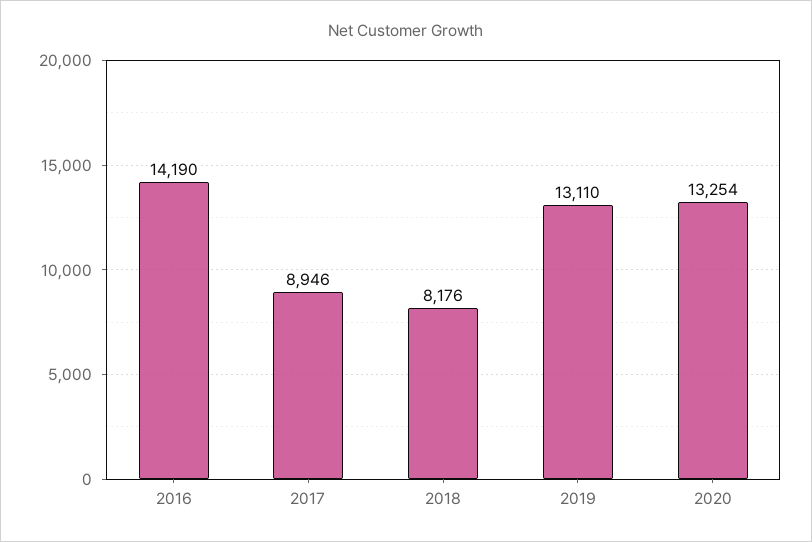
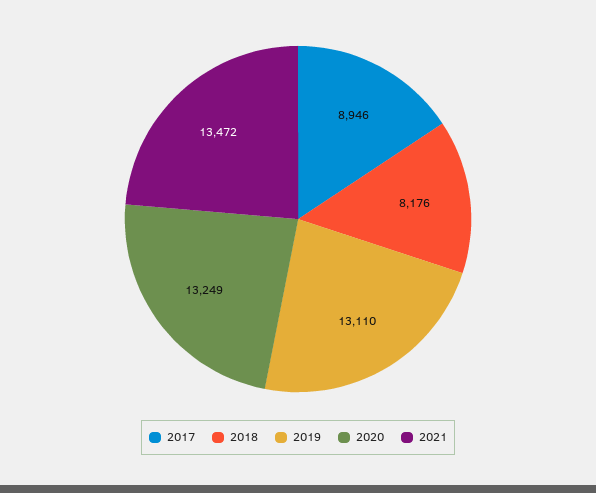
2016: 14190 -> none
2020: 13254 -> 13249
2021: none -> 13472

